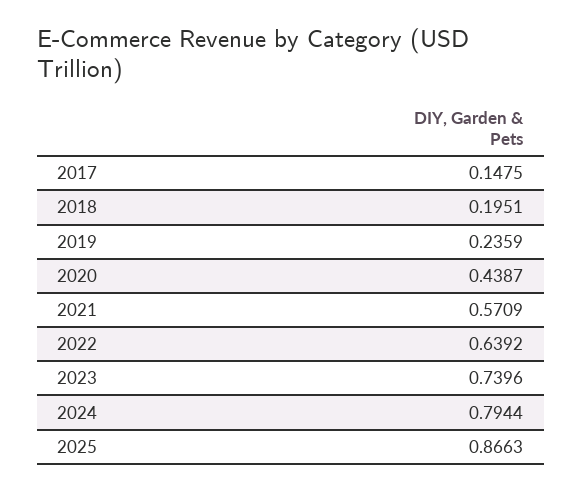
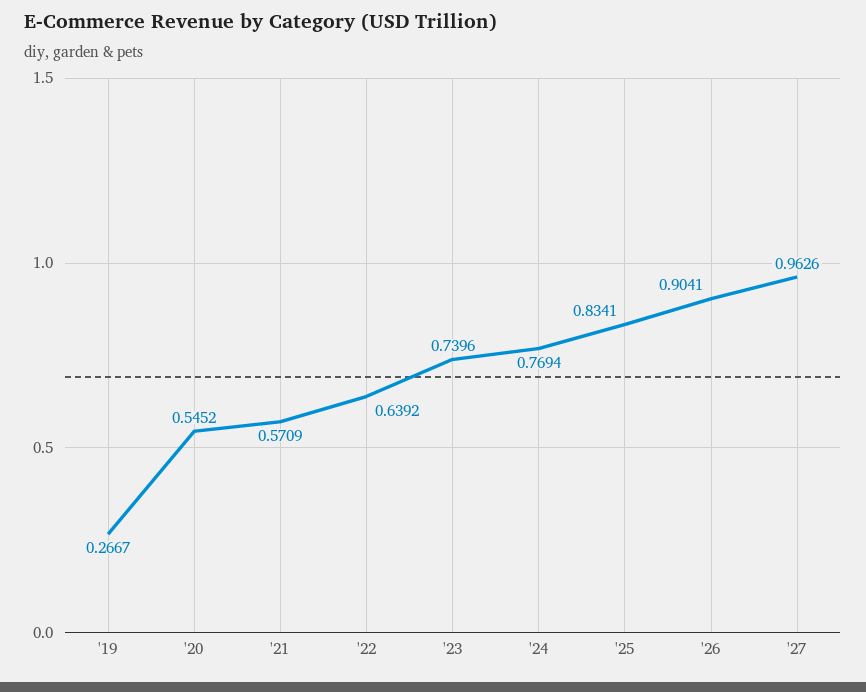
2017: 0.1475 -> none
2018: 0.1951 -> none
2019: 0.2359 -> 0.2667
2020: 0.4387 -> 0.5452
2024: 0.7944 -> 0.7694
2025: 0.8663 -> 0.8341
'26: none -> 0.9041
'27: none -> 0.9626

